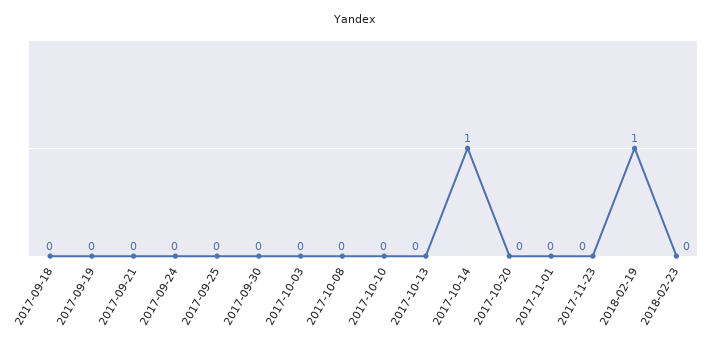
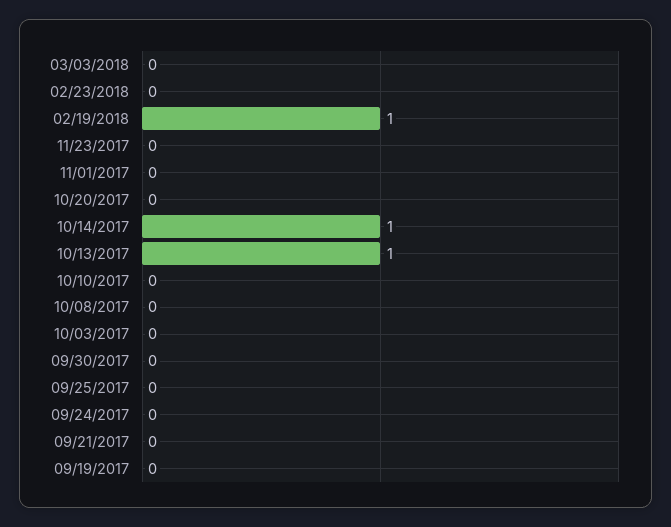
2017-09-18: 0 -> none
2017-10-13: 0 -> 1
03/03/2018: none -> 0

